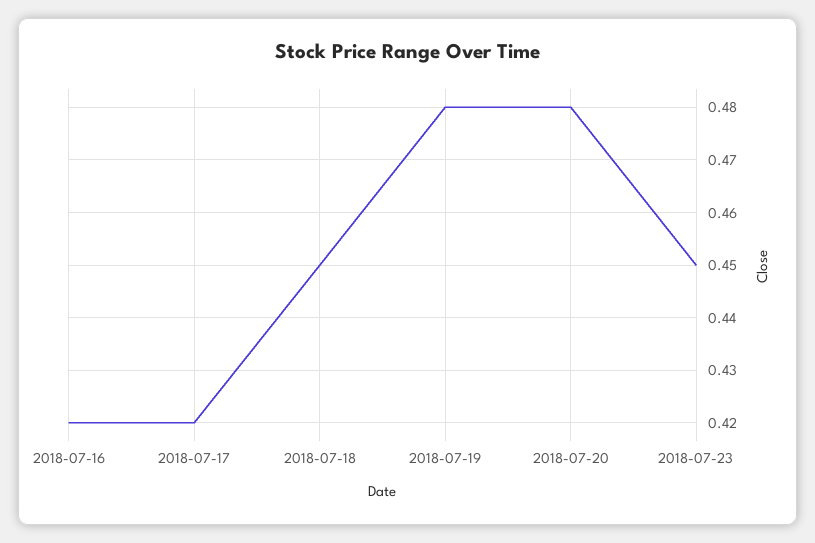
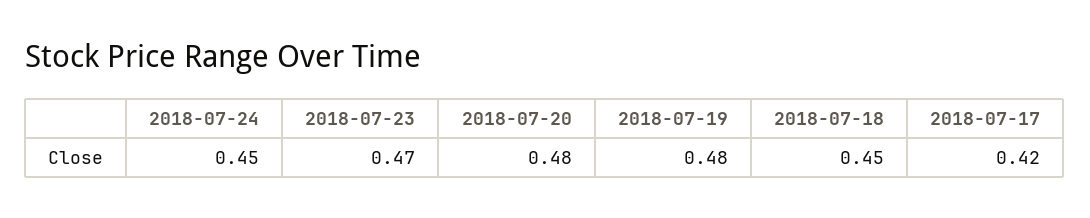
2018-07-16: 0.42 -> none
2018-07-23: 0.45 -> 0.47
2018-07-24: none -> 0.45

